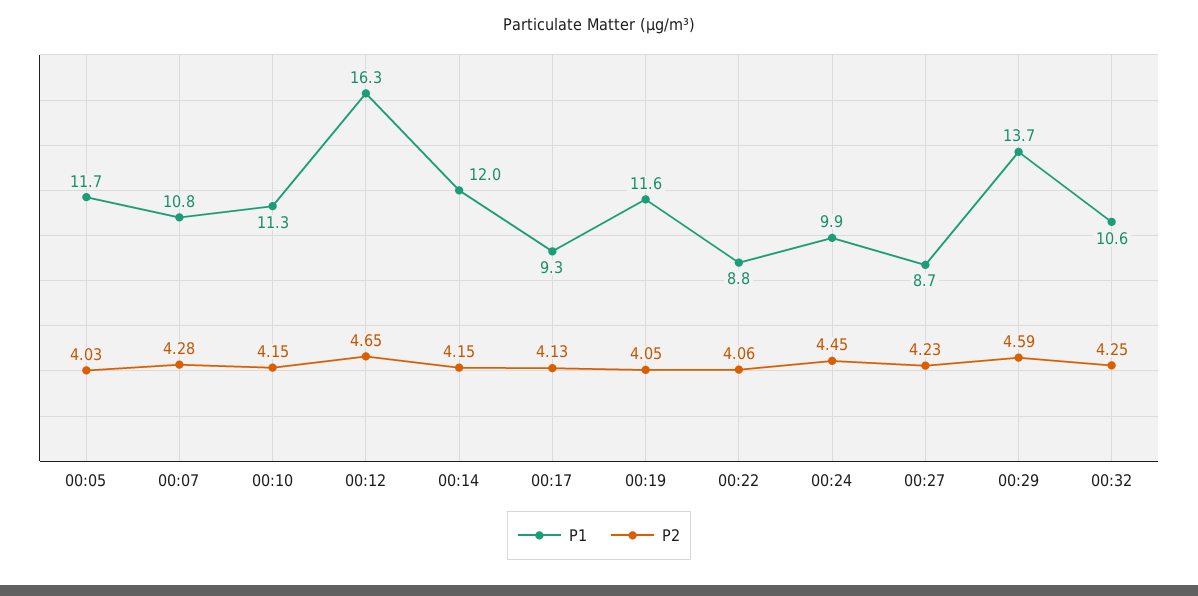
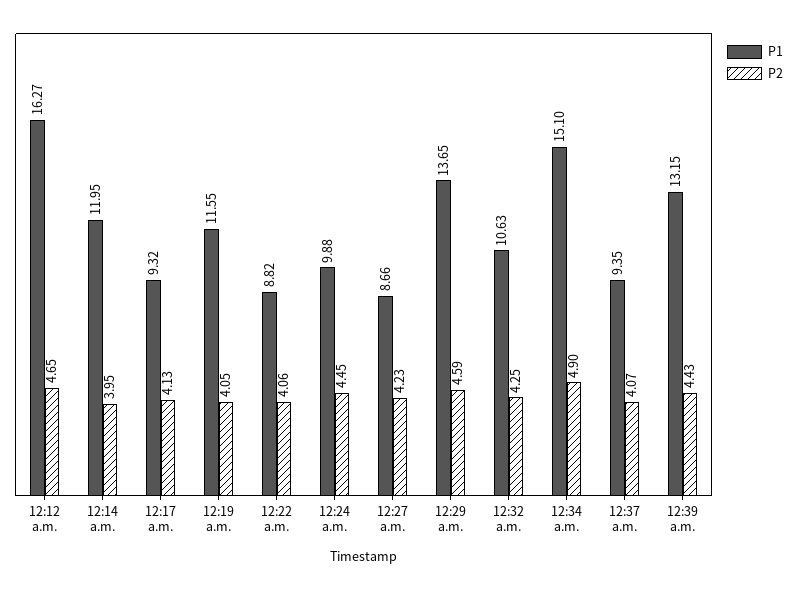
P1, 00:05: 11.7 -> none
P2, 00:05: 4.03 -> none
P1, 00:07: 10.8 -> none
P2, 00:07: 4.28 -> none
P1, 00:10: 11.3 -> none
P2, 00:10: 4.15 -> none
P2, 00:14: 4.15 -> 3.95
P1, 12:34 a.m.: none -> 15.1
P2, 12:34 a.m.: none -> 4.9
P1, 12:37 a.m.: none -> 9.35
P2, 12:37 a.m.: none -> 4.07
P1, 12:39 a.m.: none -> 13.15
P2, 12:39 a.m.: none -> 4.43

